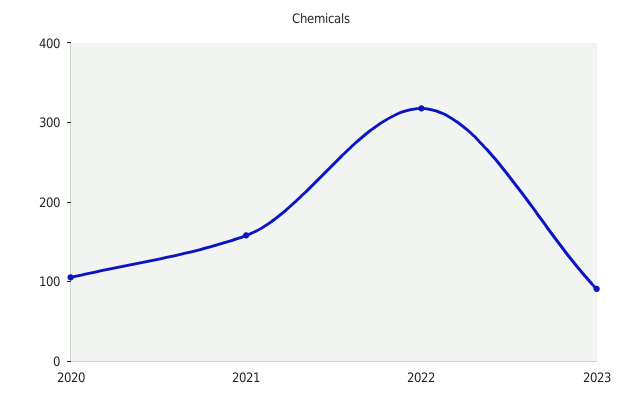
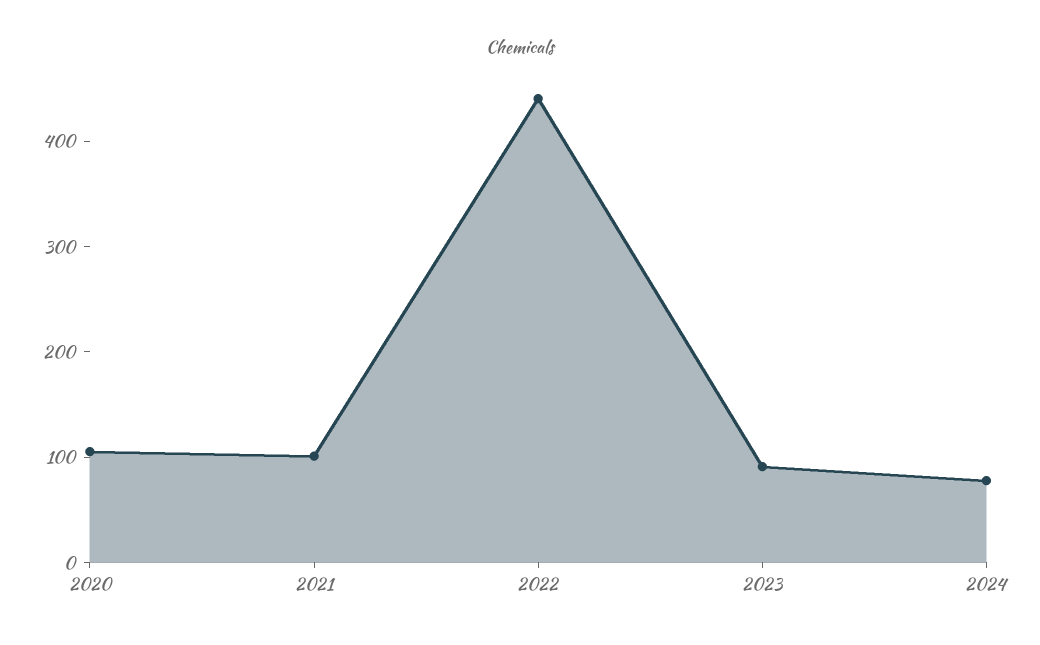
2021: 160 -> 100
2022: 320 -> 440
2024: none -> 80

